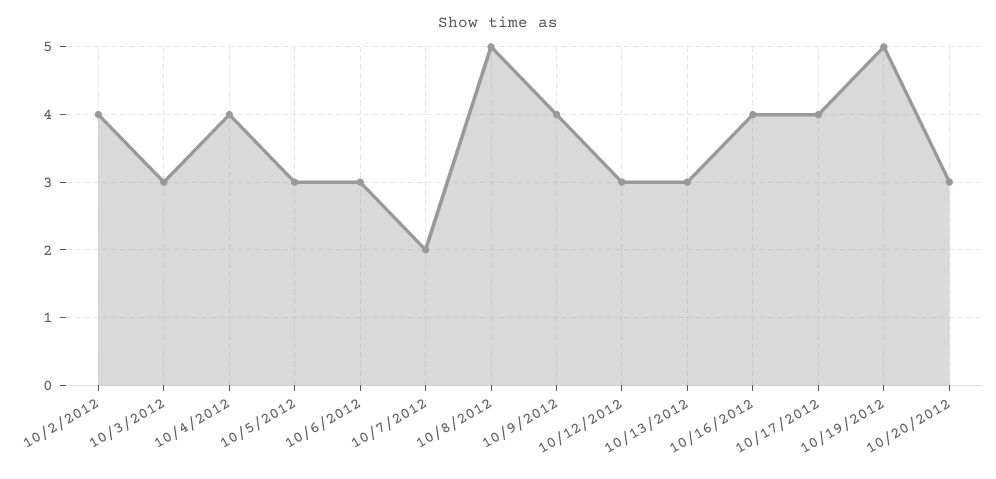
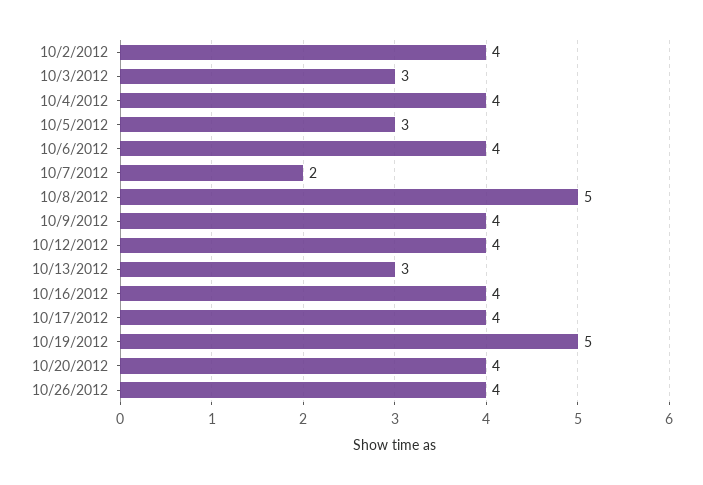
10/6/2012: 3 -> 4
10/12/2012: 3 -> 4
10/20/2012: 3 -> 4
10/26/2012: none -> 4

